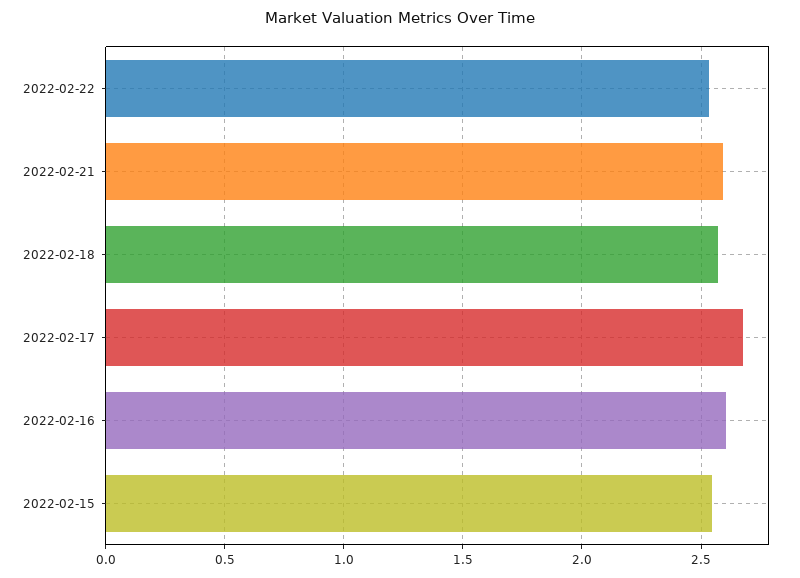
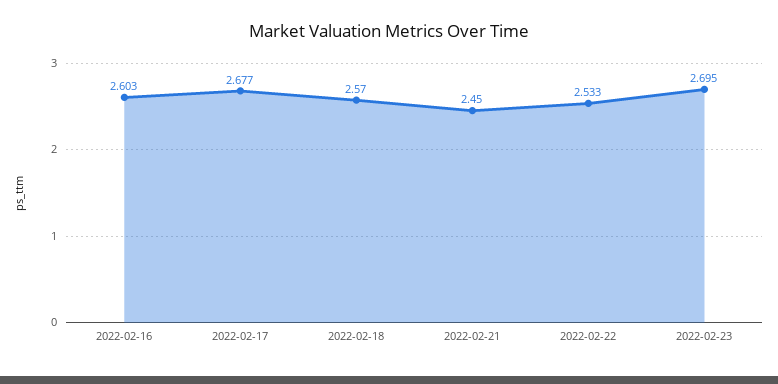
2022-02-21: 2.6 -> 2.45
2022-02-15: 2.55 -> none
2022-02-23: none -> 2.695

